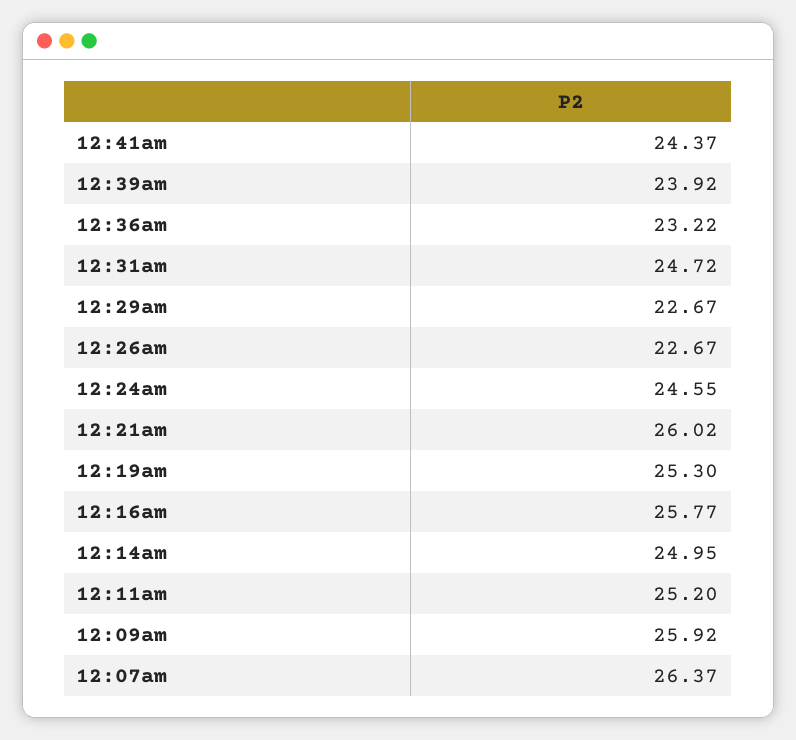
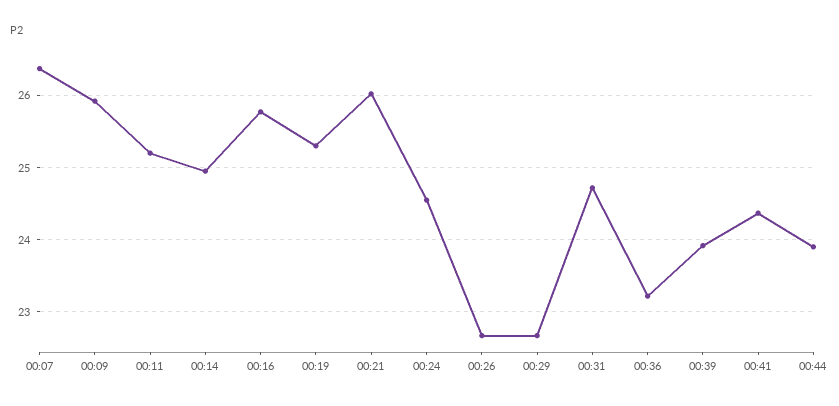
00:44: none -> 23.9

